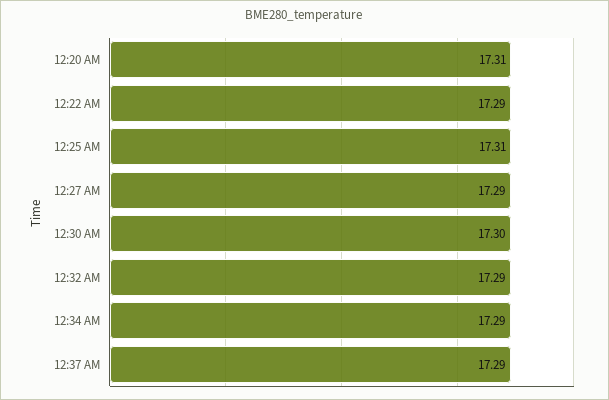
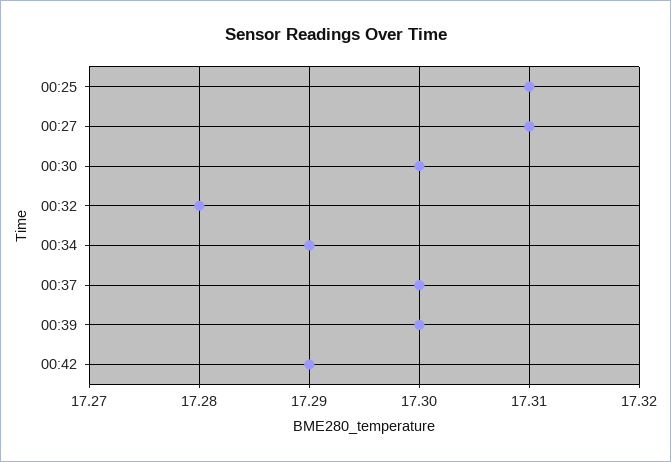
12:20 AM: 17.31 -> none
12:22 AM: 17.29 -> none
12:27 AM: 17.29 -> 17.31
12:32 AM: 17.29 -> 17.28
12:37 AM: 17.29 -> 17.3
00:39: none -> 17.3
00:42: none -> 17.29

